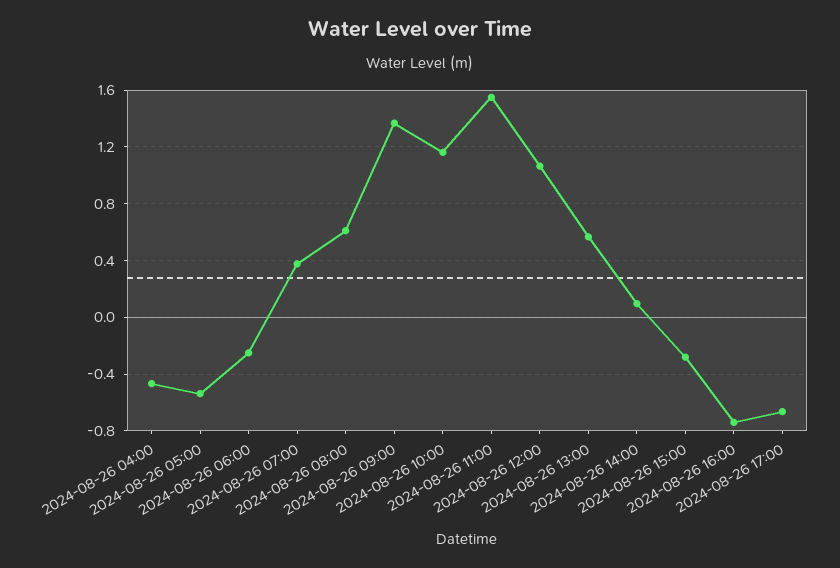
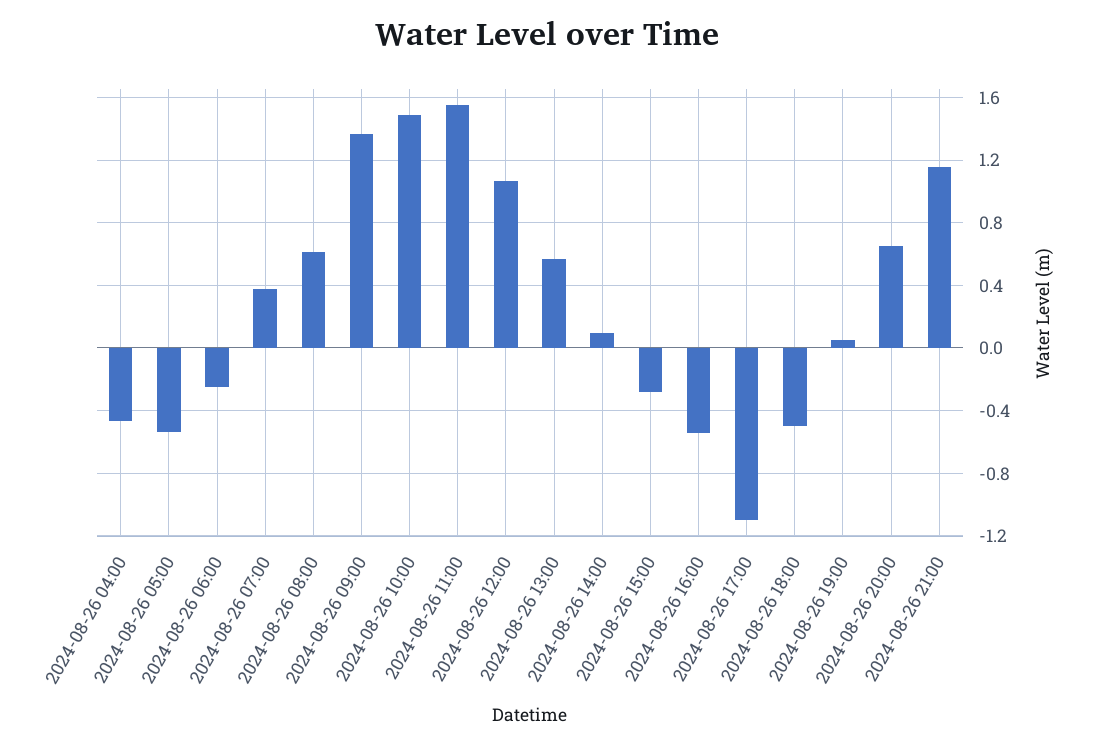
2024-08-26 10:00: 1.15 -> 1.5
2024-08-26 16:00: -0.75 -> -0.55
2024-08-26 17:00: -0.65 -> -1.1
2024-08-26 18:00: none -> -0.5
2024-08-26 19:00: none -> 0.05
2024-08-26 20:00: none -> 0.65
2024-08-26 21:00: none -> 1.15

